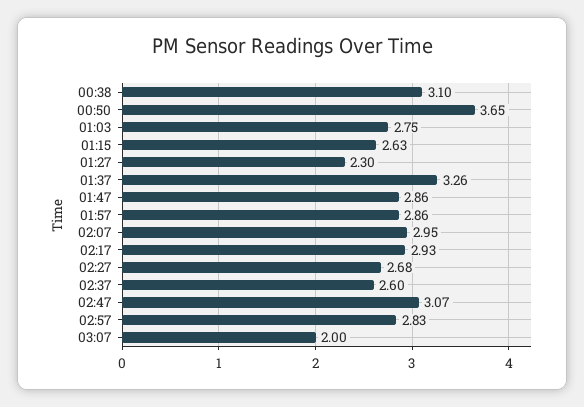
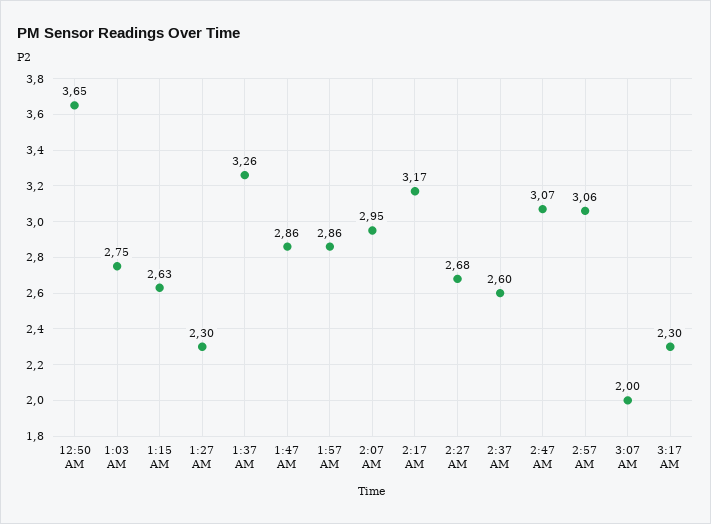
00:38: 3.1 -> none
02:17: 2.93 -> 3.17
02:57: 2.83 -> 3.06
3:17 AM: none -> 2.3

